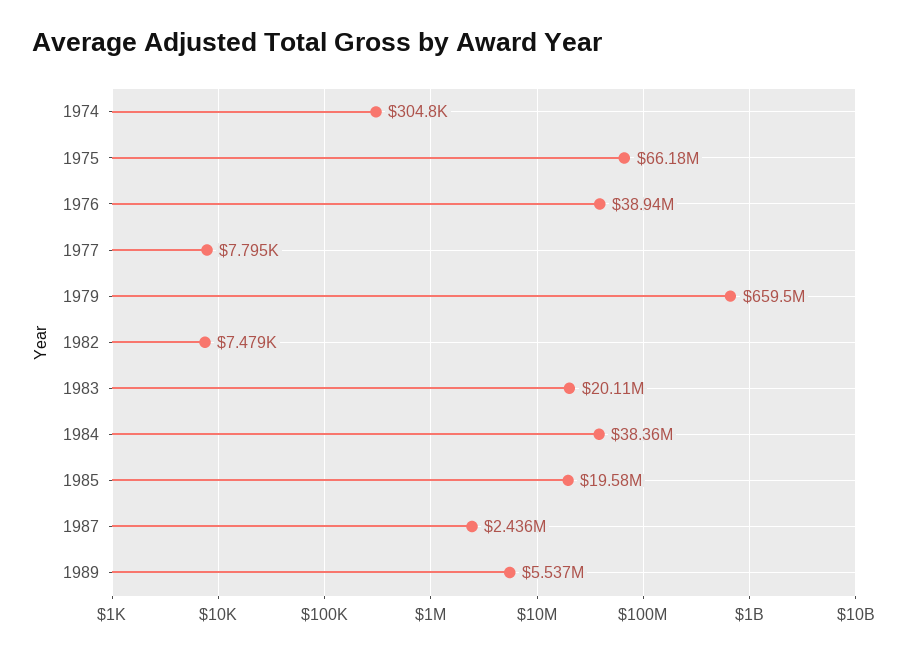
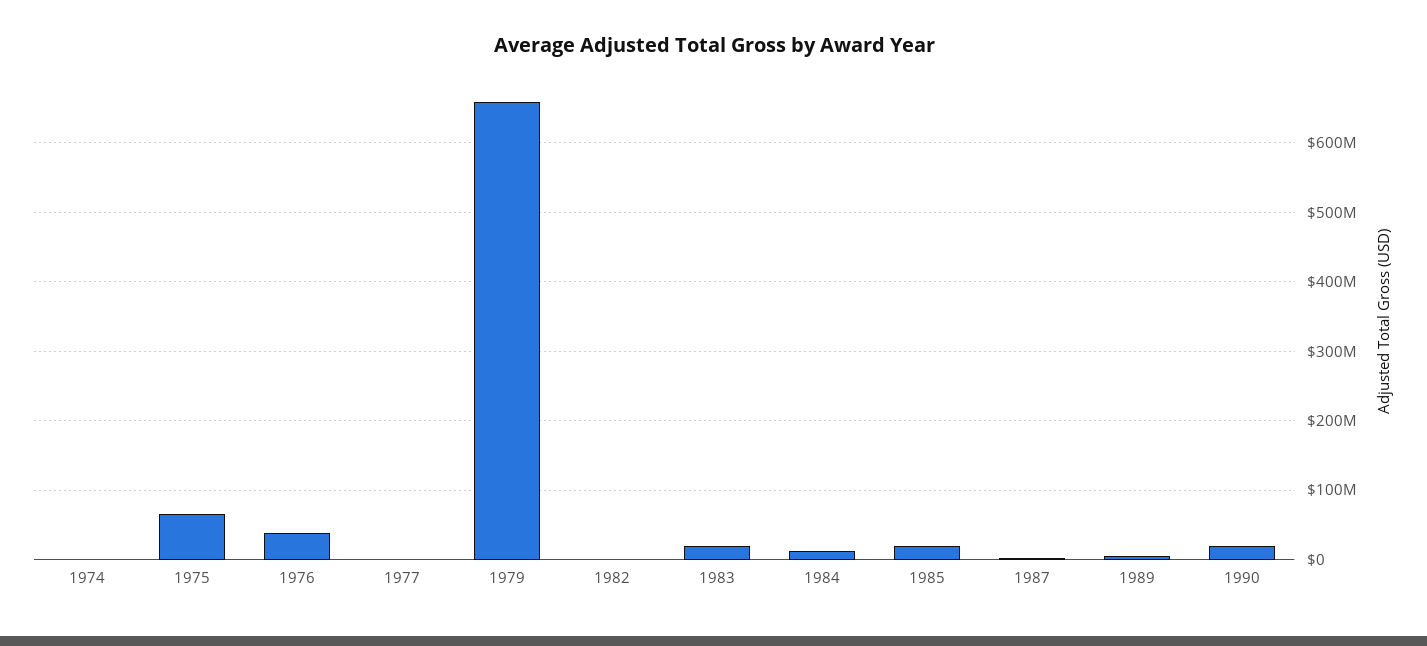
1984: 38360000 -> 10000000
1990: none -> 20000000

